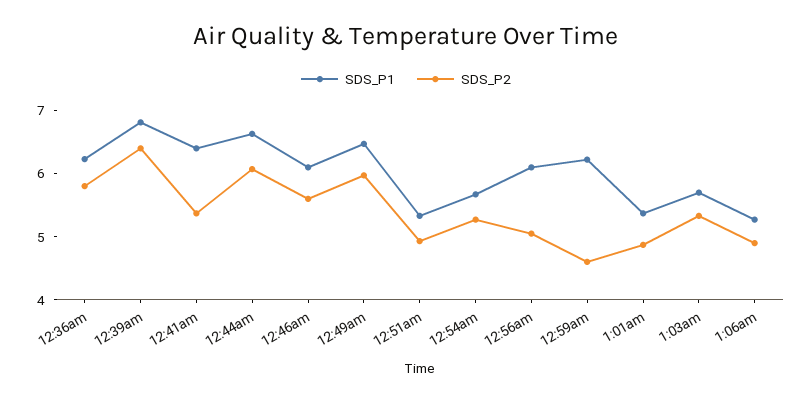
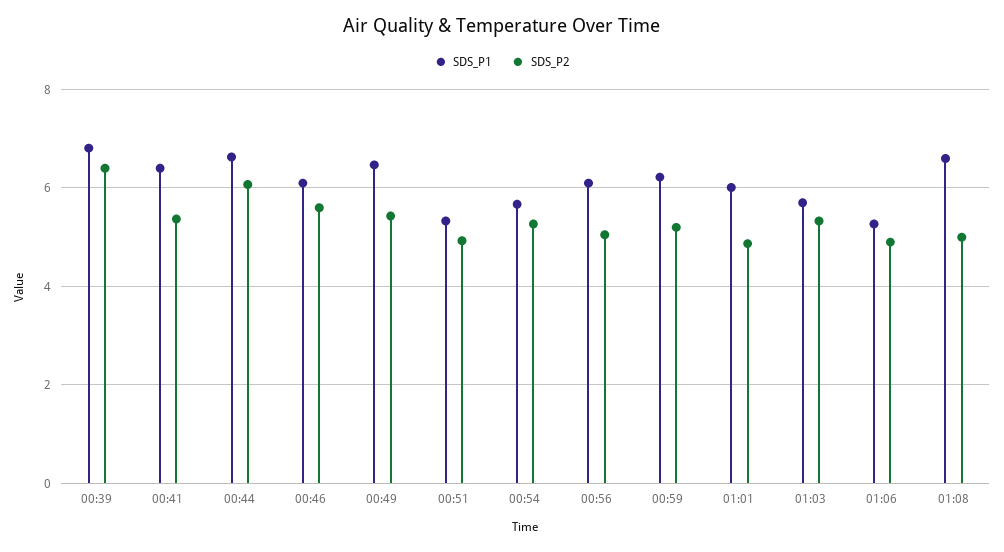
SDS_P1, 12:36am: 6.2 -> none
SDS_P2, 12:36am: 5.8 -> none
SDS_P2, 12:49am: 6 -> 5.4
SDS_P2, 12:59am: 4.6 -> 5.2
SDS_P1, 1:01am: 5.4 -> 6
SDS_P1, 01:08: none -> 6.6
SDS_P2, 01:08: none -> 5

